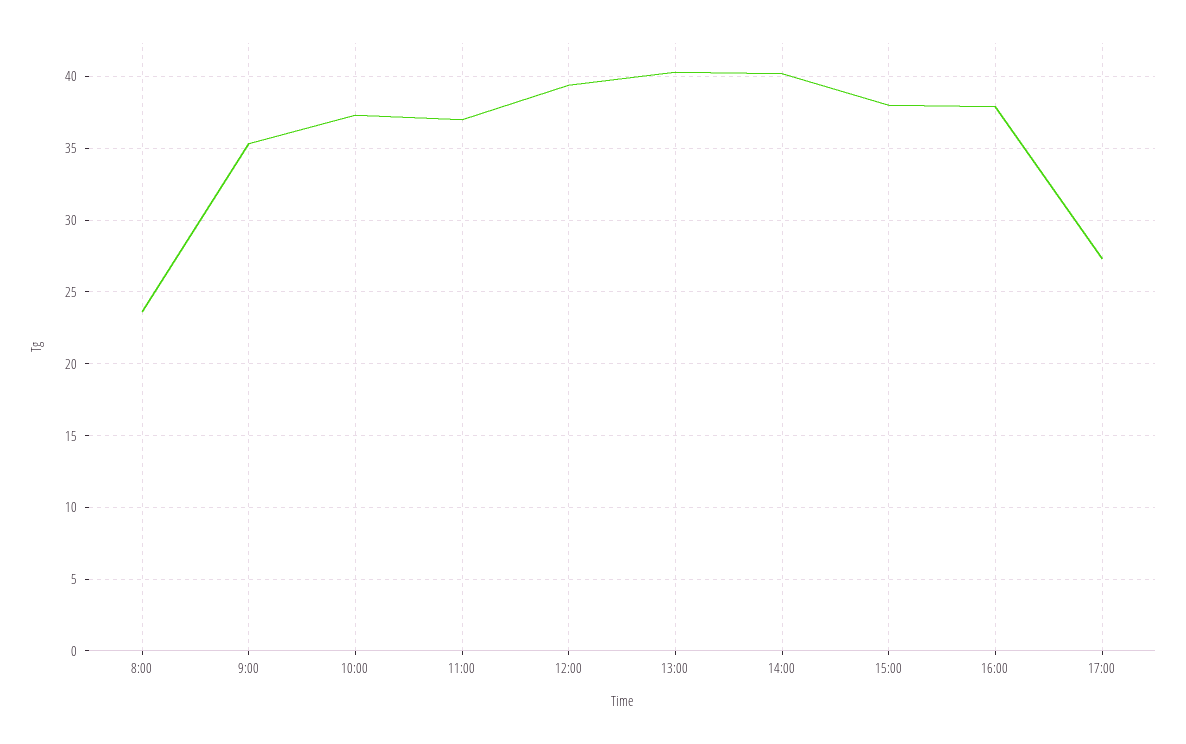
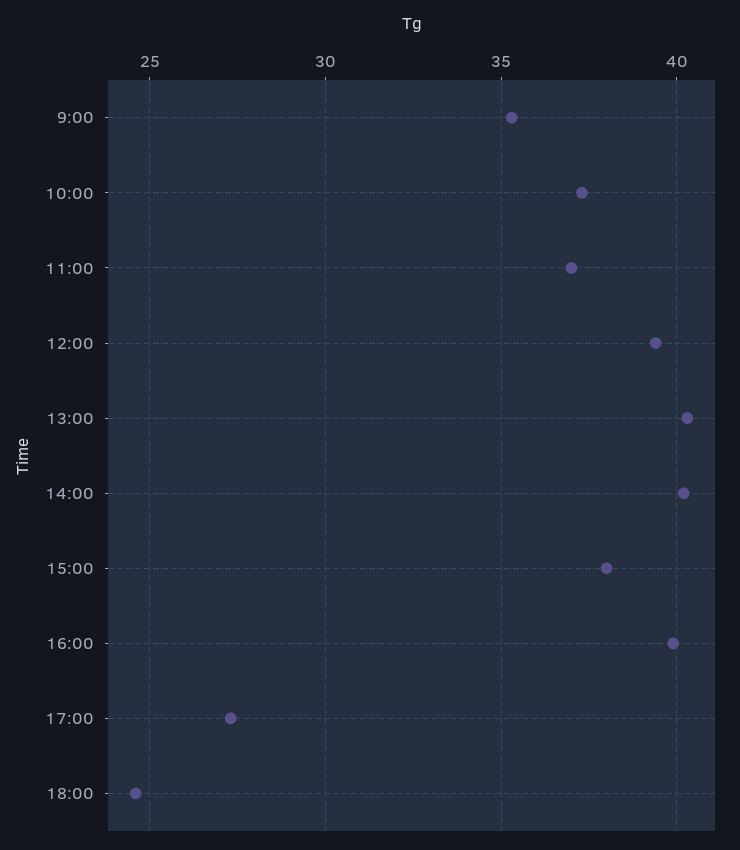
8:00: 23.5 -> none
16:00: 38 -> 40
18:00: none -> 24.5

